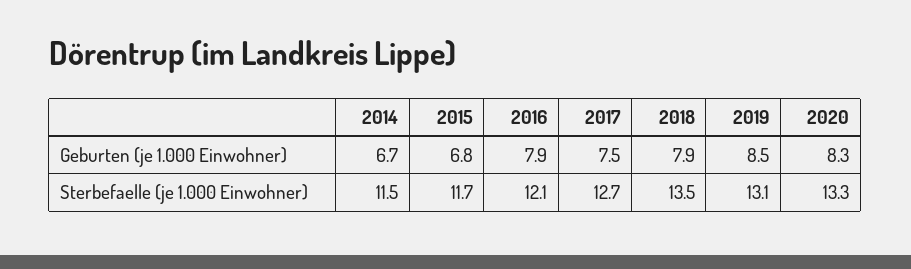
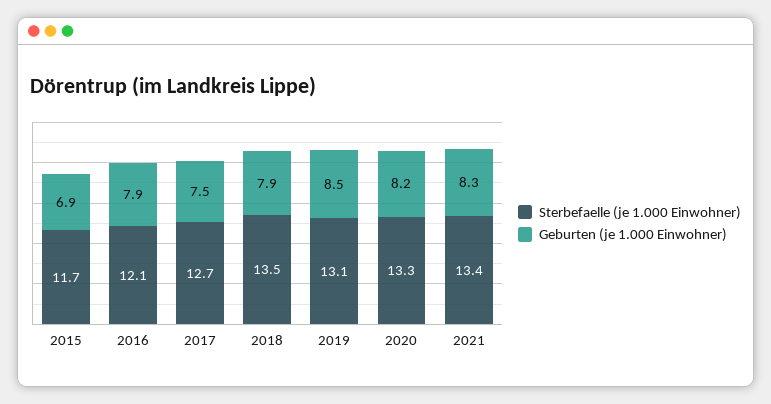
Geburten (je 1.000 Einwohner), 2014: 6.7 -> none
Geburten (je 1.000 Einwohner), 2015: 6.8 -> 6.9
Geburten (je 1.000 Einwohner), 2020: 8.3 -> 8.2
Sterbefaelle (je 1.000 Einwohner), 2014: 11.5 -> none
Sterbefaelle (je 1.000 Einwohner), 2021: none -> 13.4
Geburten (je 1.000 Einwohner), 2021: none -> 8.3

